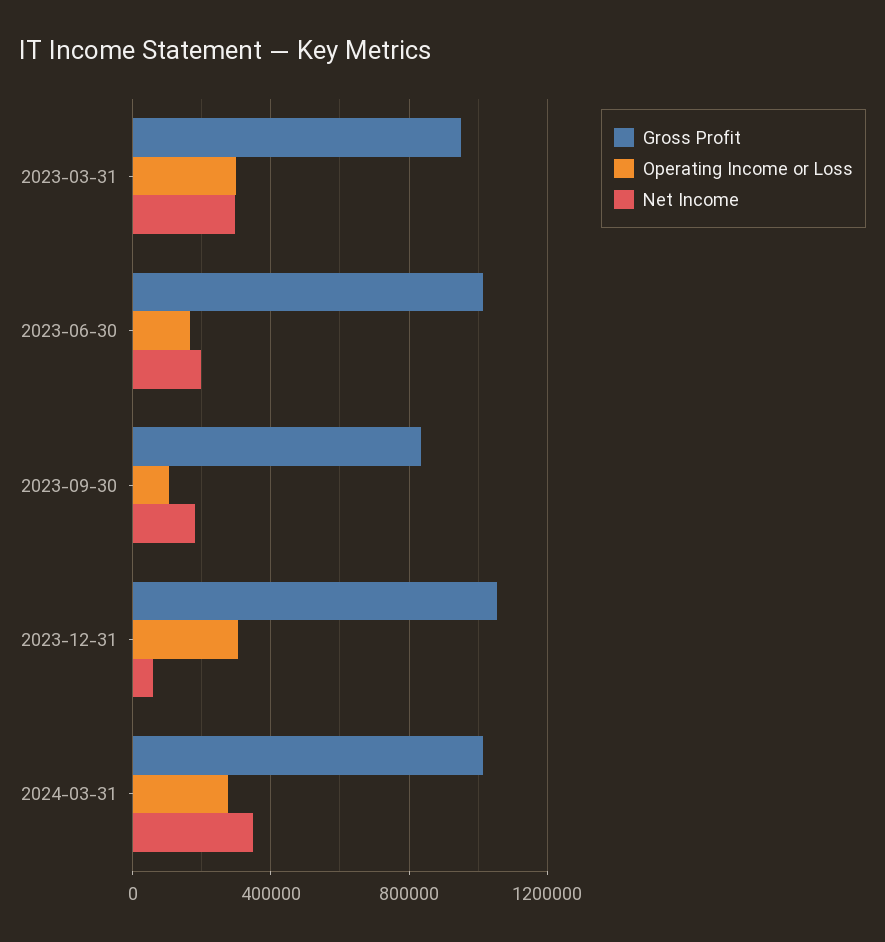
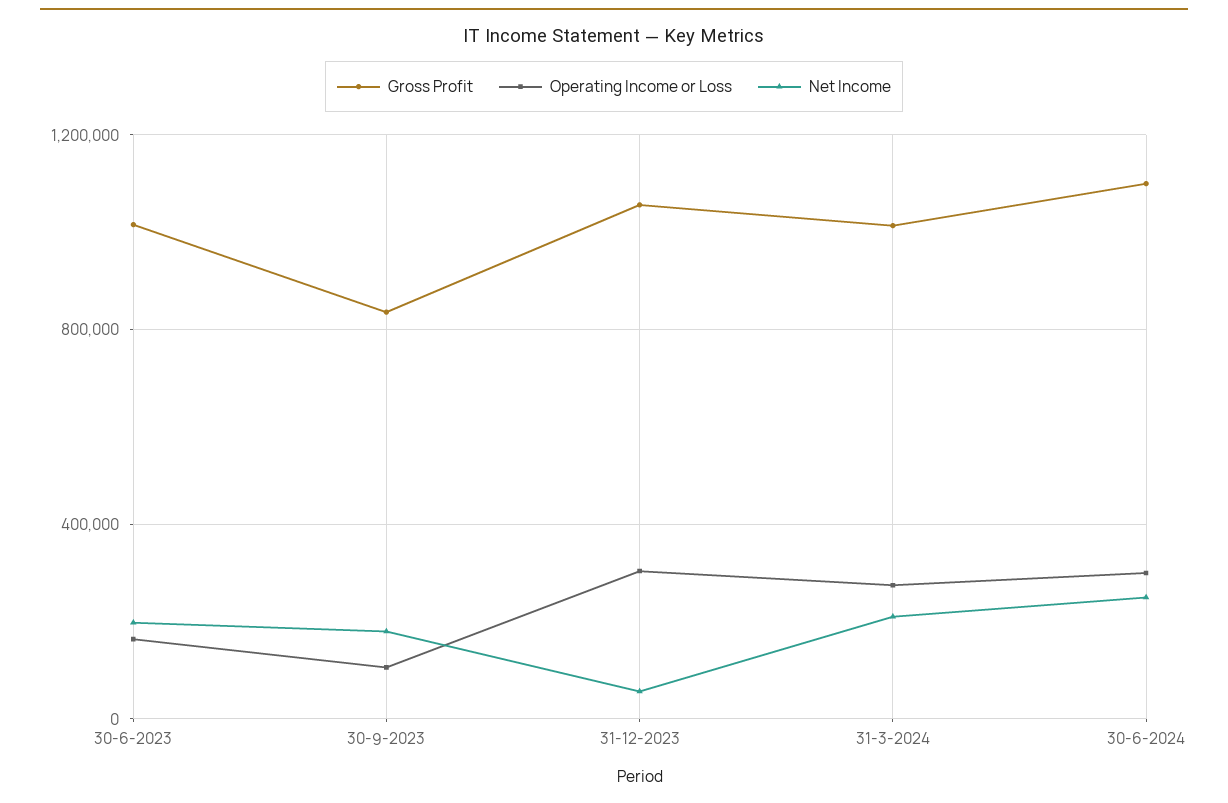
Gross Profit, 2023-03-31: 950000 -> none
Operating Income or Loss, 2023-03-31: 300000 -> none
Net Income, 2023-03-31: 300000 -> none
Net Income, 2024-03-31: 350000 -> 200000
Gross Profit, 30-6-2024: none -> 1100000
Operating Income or Loss, 30-6-2024: none -> 300000
Net Income, 30-6-2024: none -> 250000

